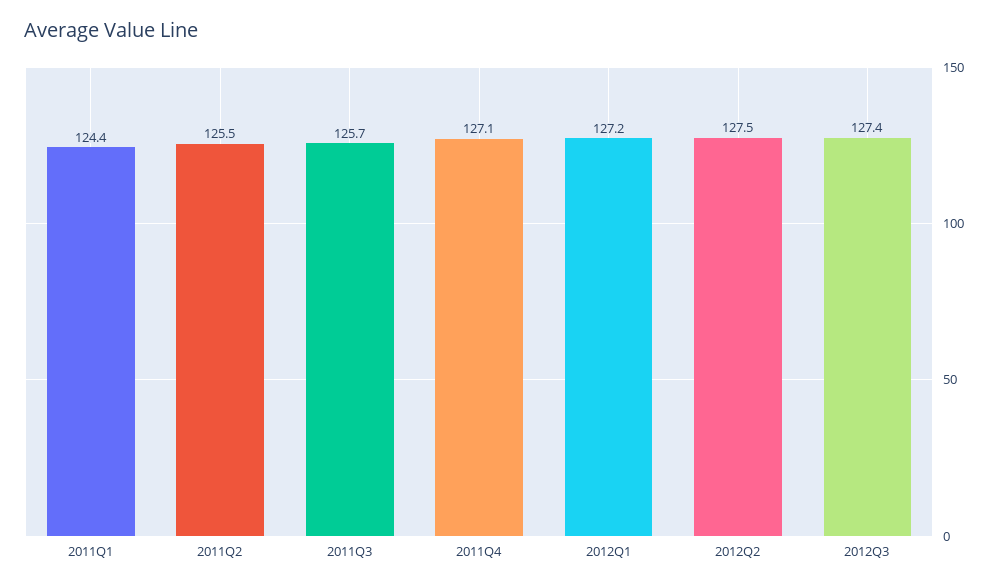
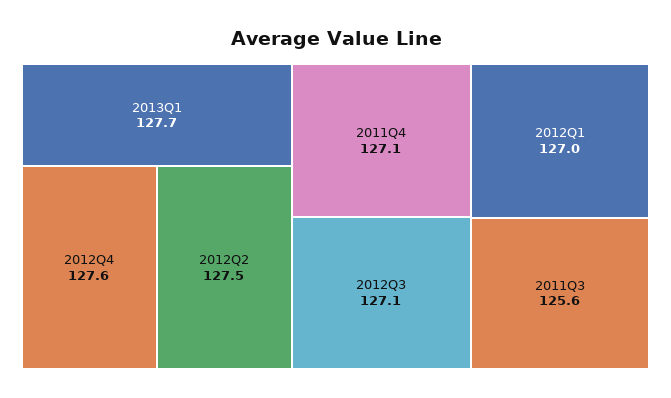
2011Q1: 124.4 -> none
2011Q2: 125.5 -> none
2011Q3: 125.7 -> 125.6
2012Q1: 127.2 -> 127
2012Q3: 127.4 -> 127.1
2013Q1: none -> 127.7
2012Q4: none -> 127.6

